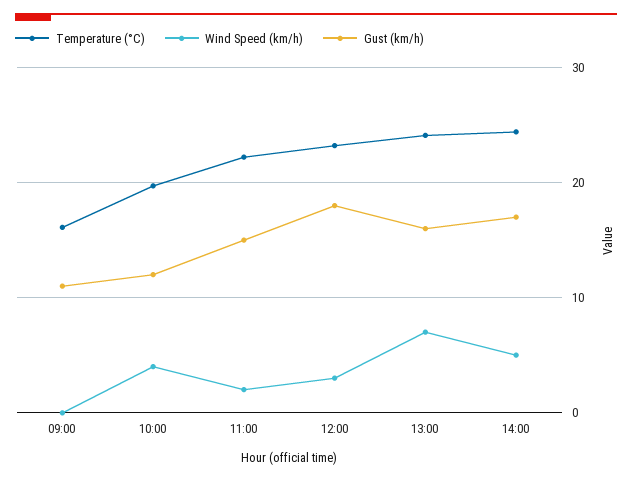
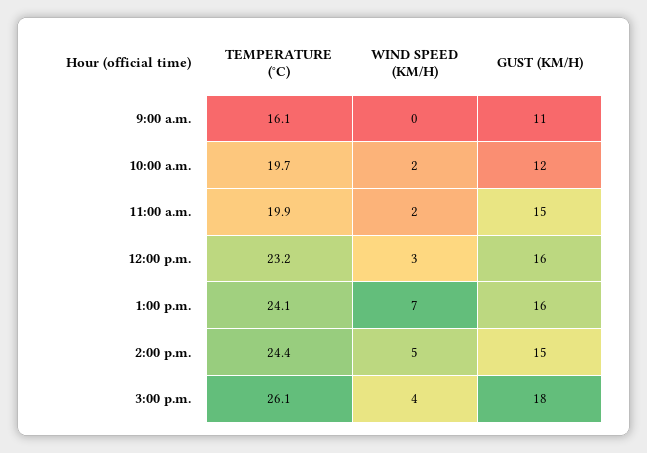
Wind Speed (km/h), 10:00: 4 -> 2
Temperature (°C), 11:00: 22 -> 19.9
Gust (km/h), 12:00: 18 -> 16
Gust (km/h), 14:00: 17 -> 15
Temperature (°C), 3:00 p.m.: none -> 26.1
Wind Speed (km/h), 3:00 p.m.: none -> 4
Gust (km/h), 3:00 p.m.: none -> 18

